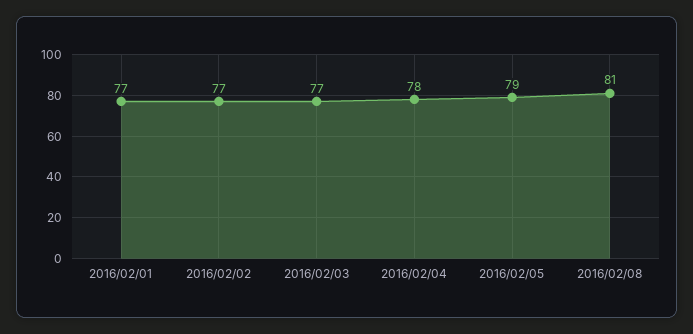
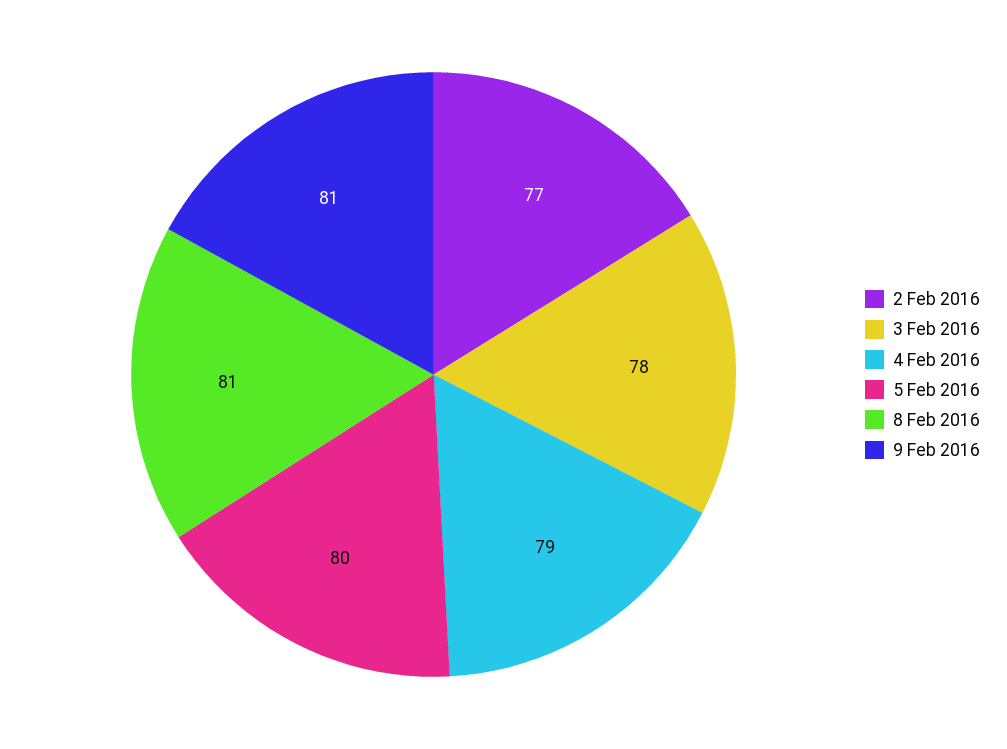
2016/02/01: 77 -> none
2016/02/03: 77 -> 78
2016/02/04: 78 -> 79
2016/02/05: 79 -> 80
9 Feb 2016: none -> 81

